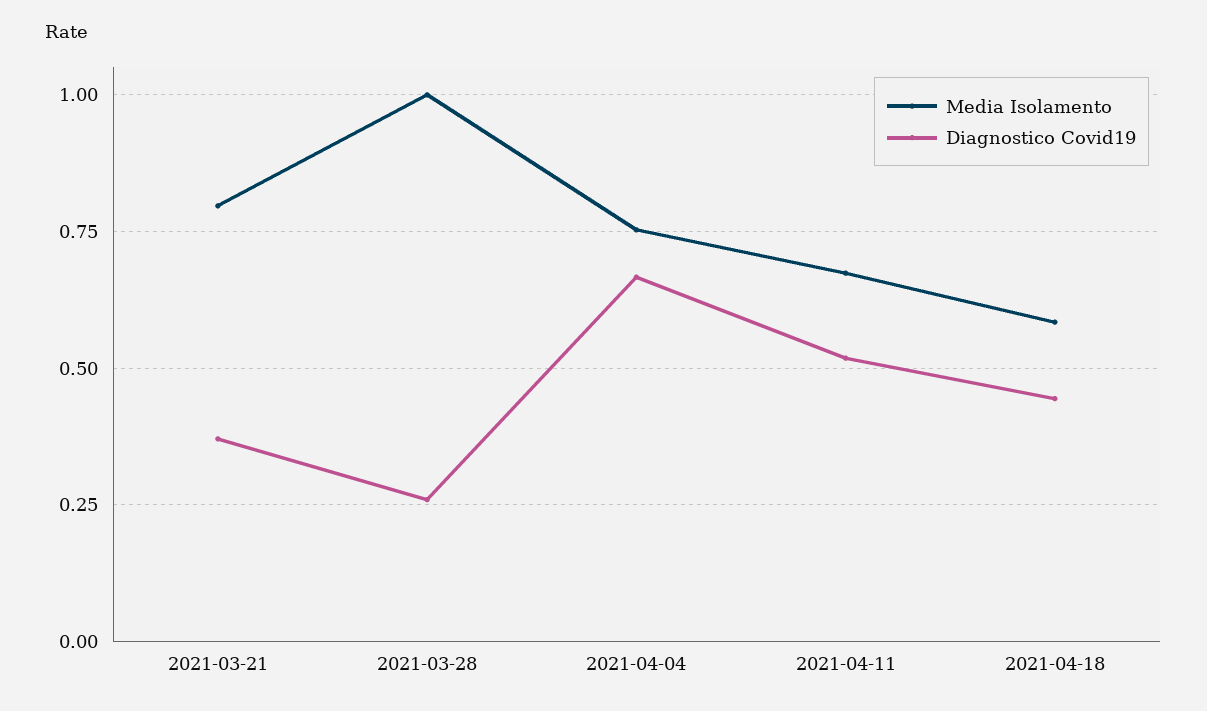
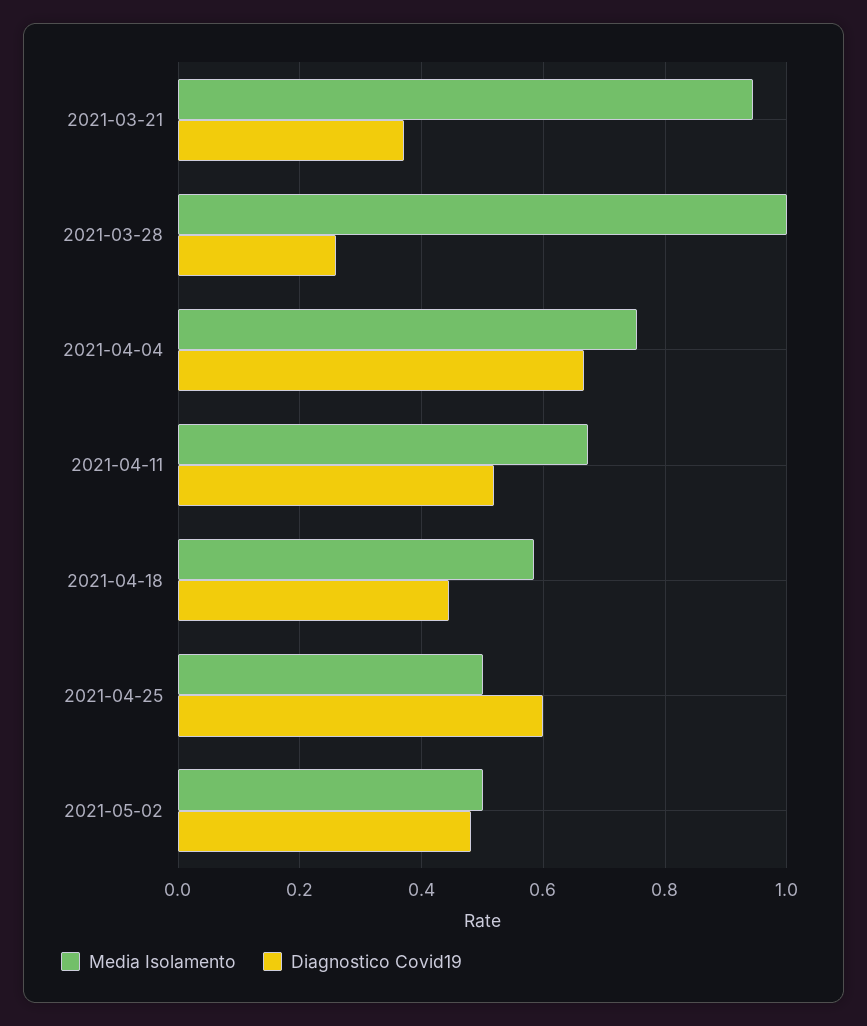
Media Isolamento, 2021-03-21: 0.8 -> 0.94
Media Isolamento, 2021-04-25: none -> 0.5
Diagnostico Covid19, 2021-04-25: none -> 0.6
Media Isolamento, 2021-05-02: none -> 0.5
Diagnostico Covid19, 2021-05-02: none -> 0.48

